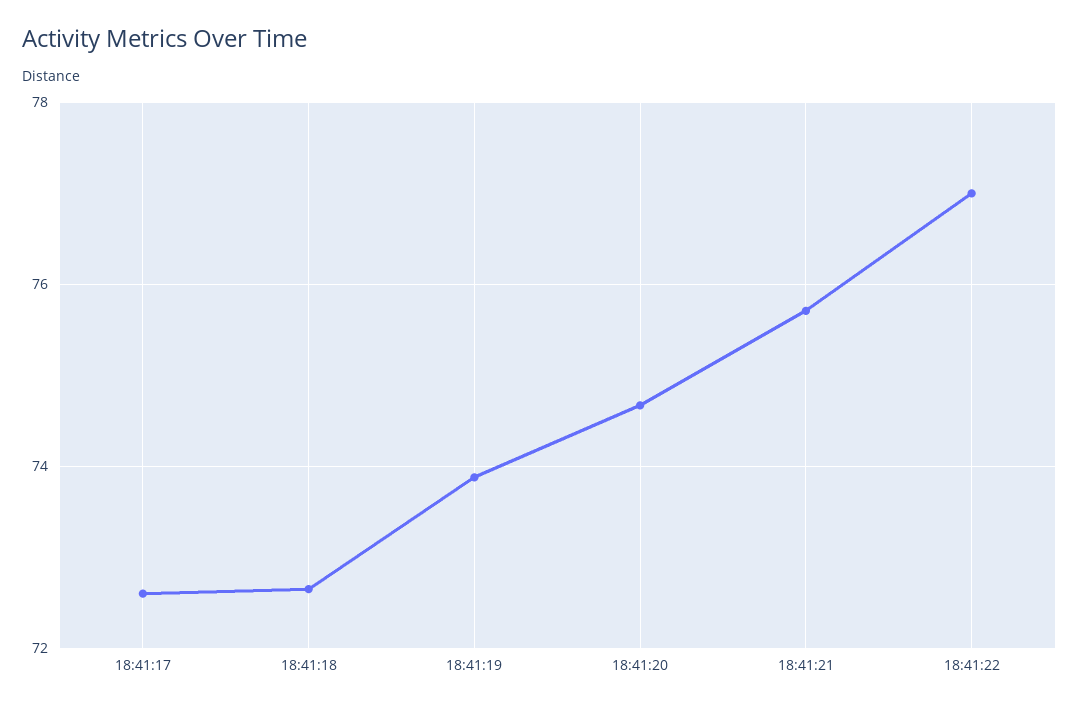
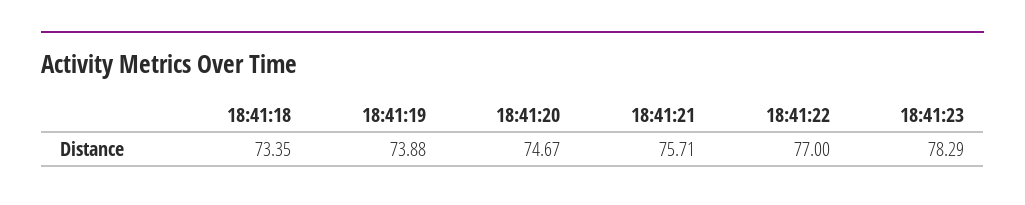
18:41:17: 72.6 -> none
18:41:18: 72.6 -> 73.35
18:41:23: none -> 78.29

